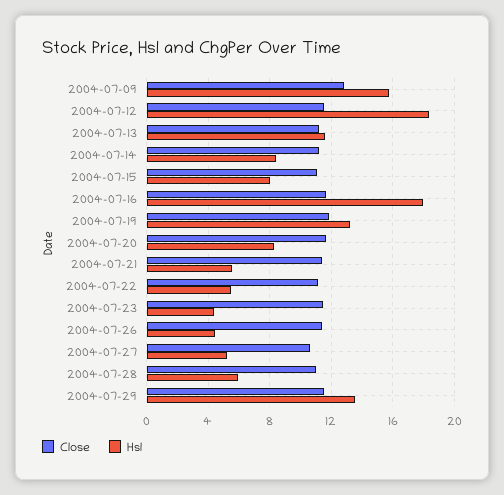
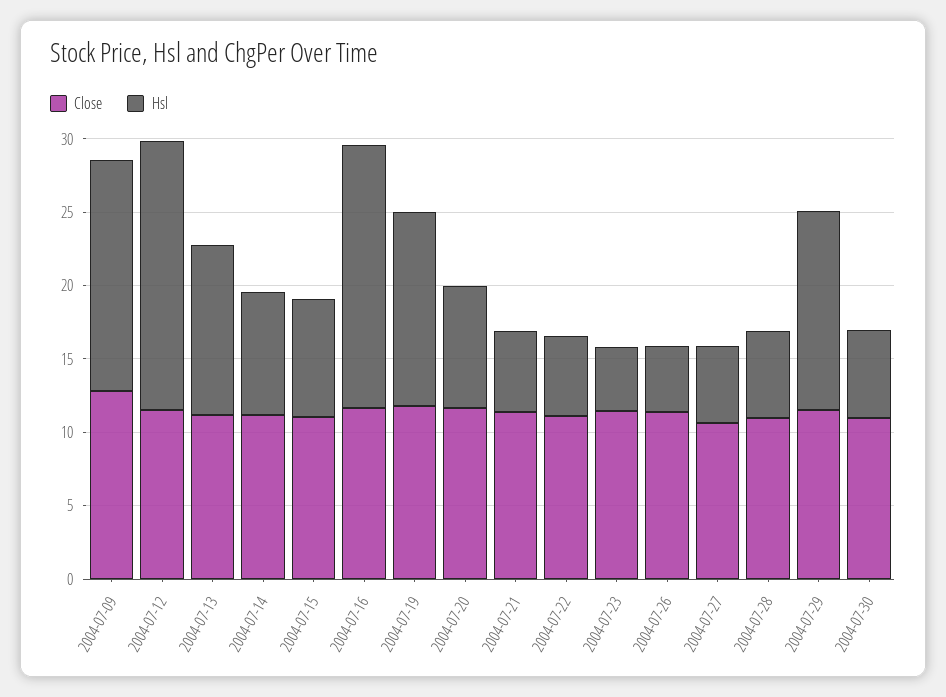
Close, 2004-07-30: none -> 11
Hsl, 2004-07-30: none -> 6

